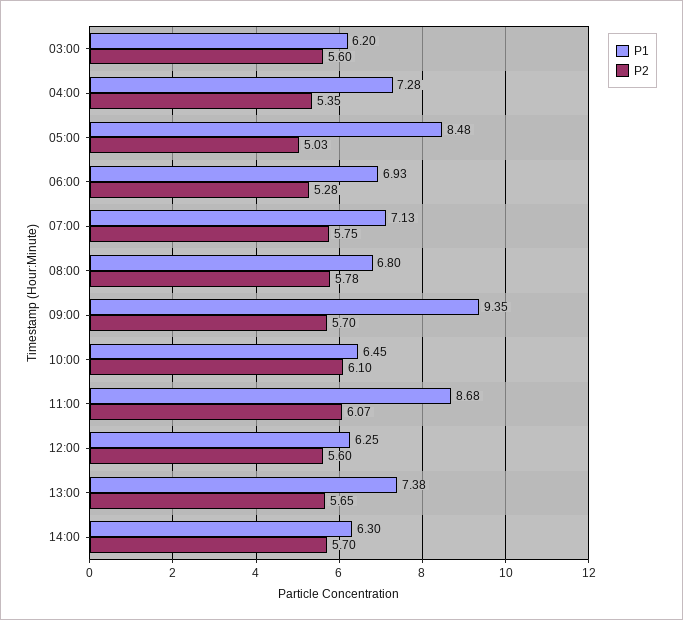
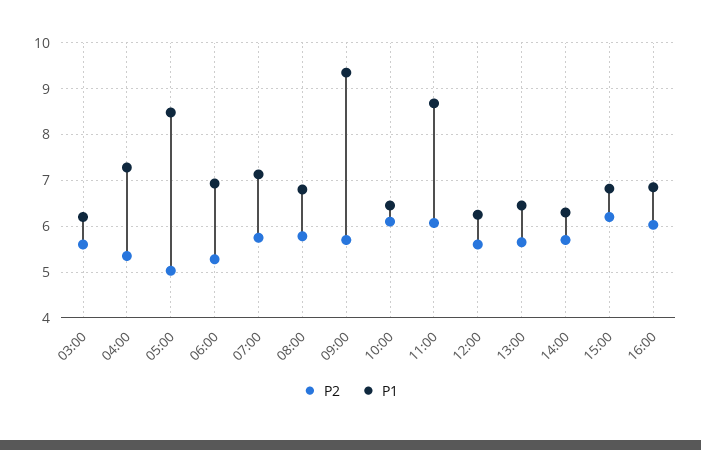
P1, 13:00: 7.38 -> 6.4
P2, 15:00: none -> 6.2
P1, 15:00: none -> 6.8
P2, 16:00: none -> 6
P1, 16:00: none -> 6.8

